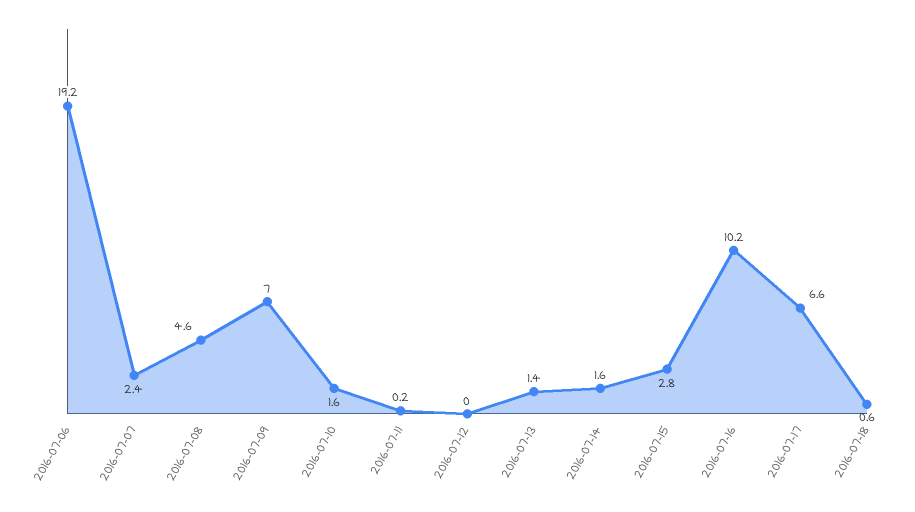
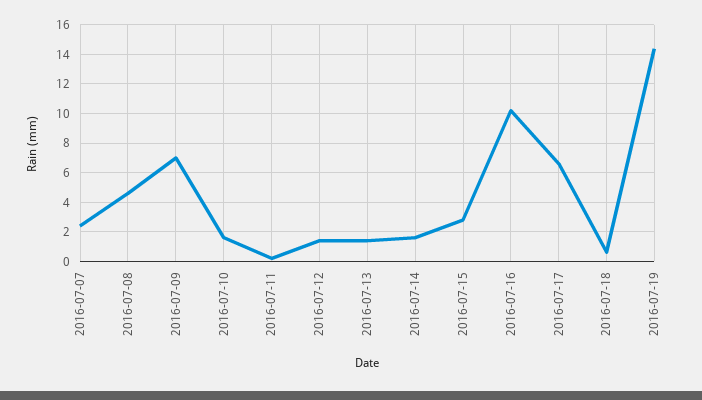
2016-07-06: 19.2 -> none
2016-07-12: 0 -> 1.5
2016-07-19: none -> 14.5

